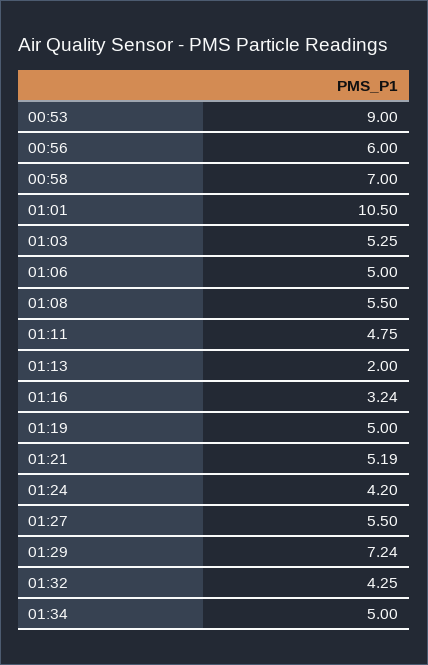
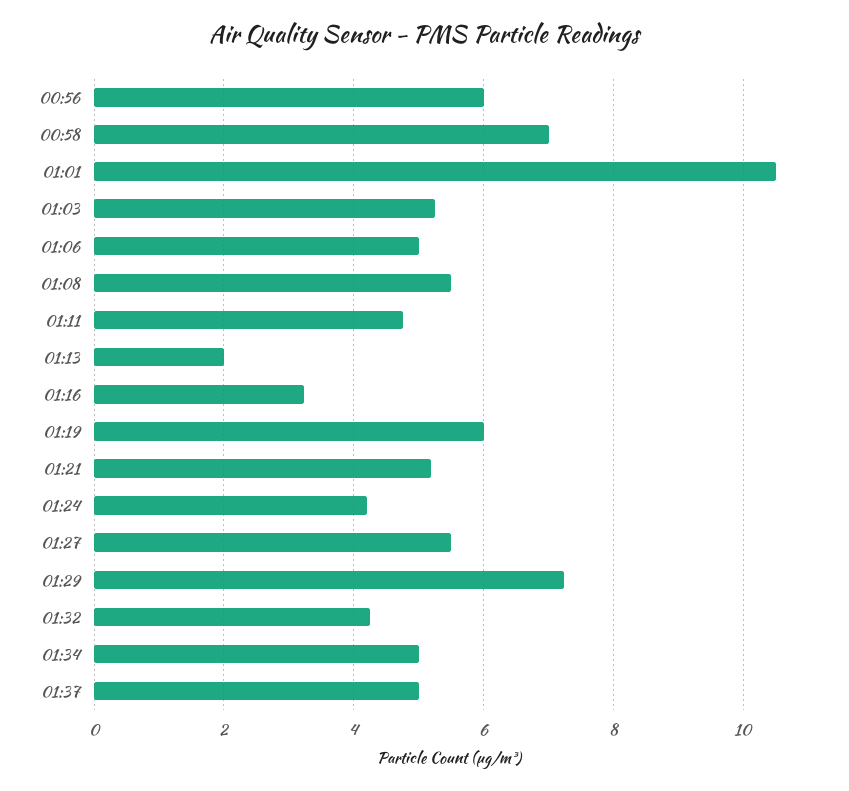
00:53: 9 -> none
01:19: 5 -> 6
01:37: none -> 5

